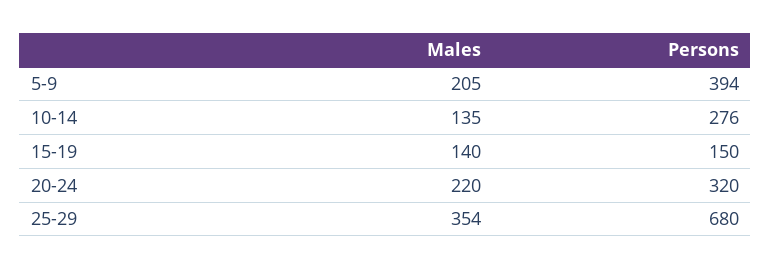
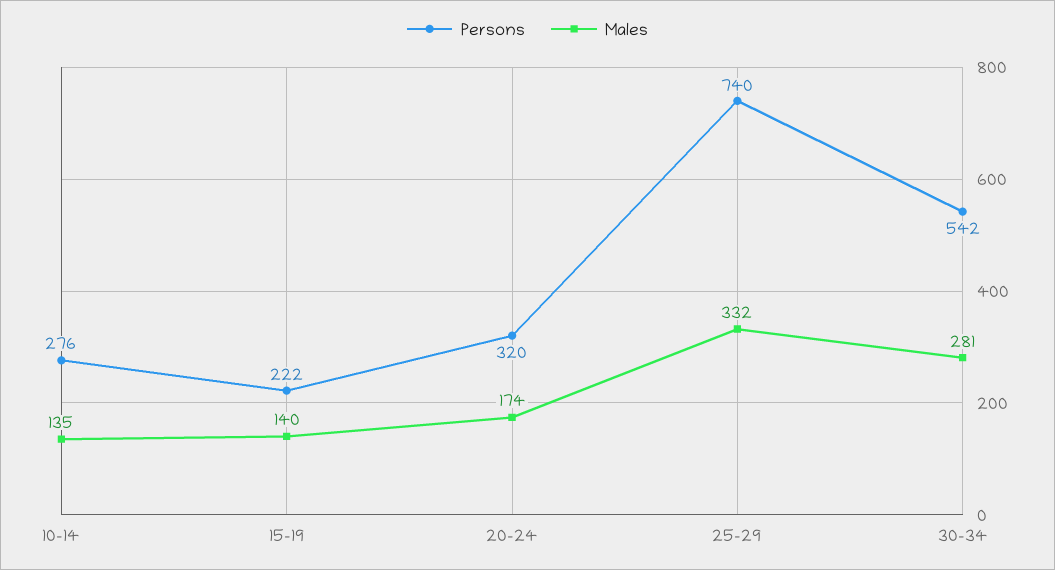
Males, 5-9: 205 -> none
Persons, 5-9: 394 -> none
Persons, 15-19: 150 -> 222
Males, 20-24: 220 -> 174
Males, 25-29: 354 -> 332
Persons, 25-29: 680 -> 740
Persons, 30-34: none -> 542
Males, 30-34: none -> 281

